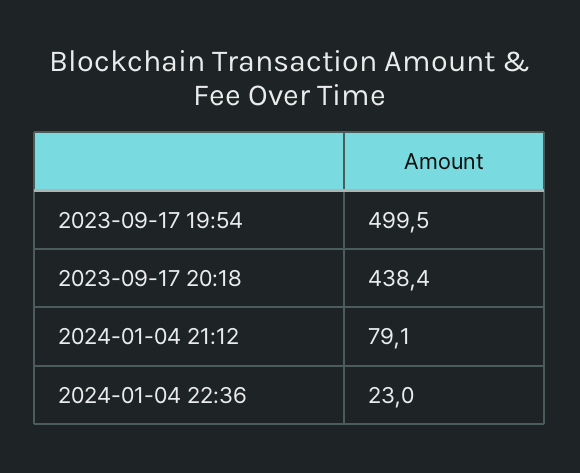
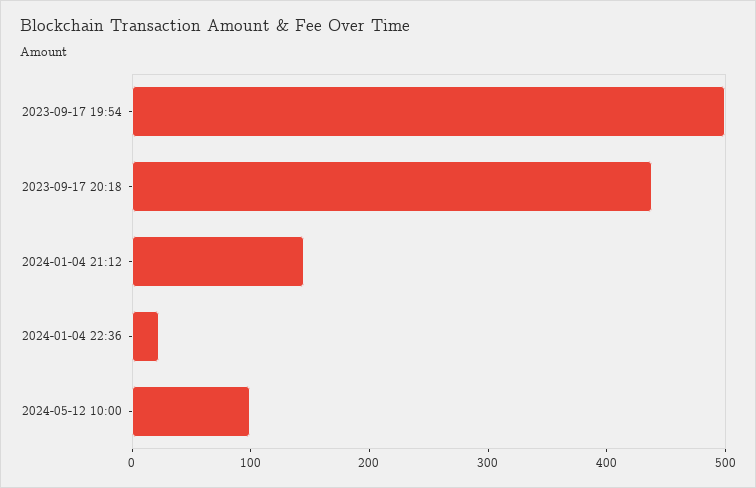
2024-01-04 21:12: 79.1 -> 140
2024-05-12 10:00: none -> 100

